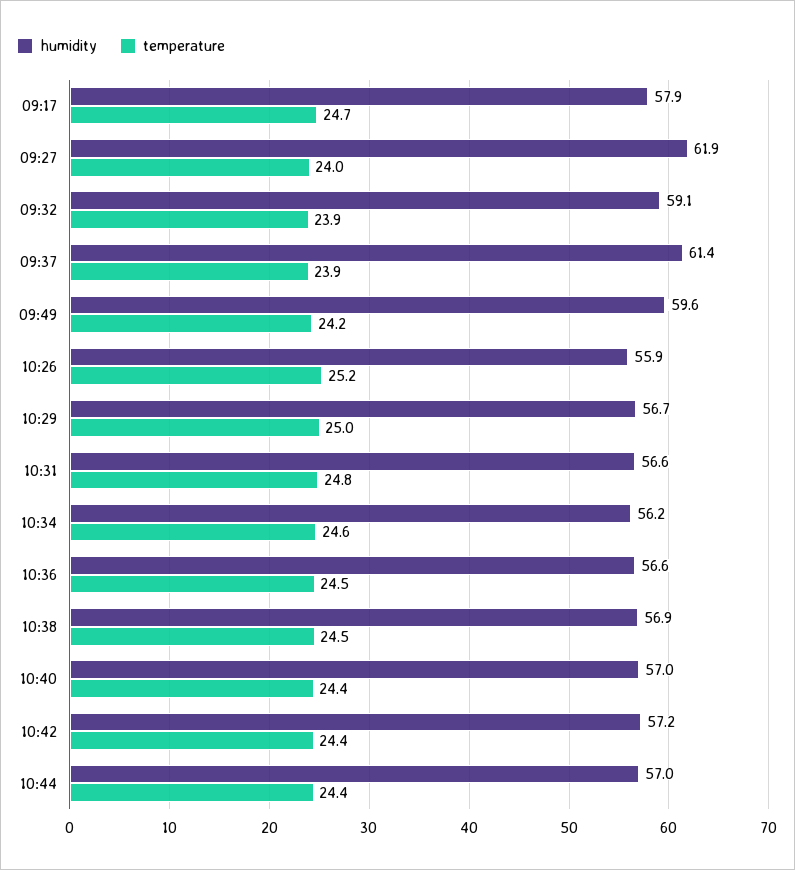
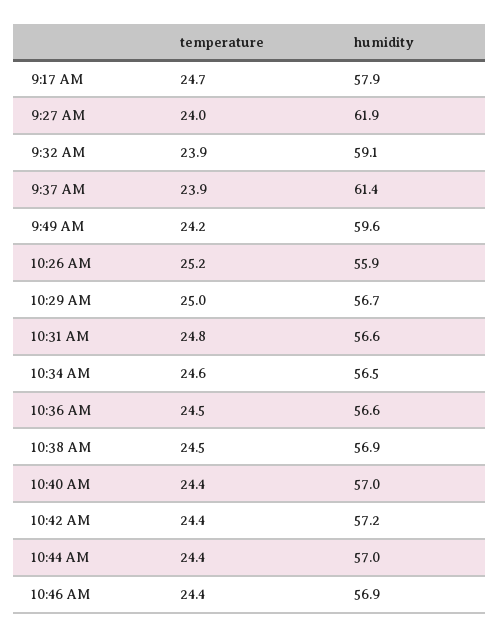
humidity, 10:34: 56.2 -> 56.5
temperature, 10:46 AM: none -> 24.4
humidity, 10:46 AM: none -> 56.9

